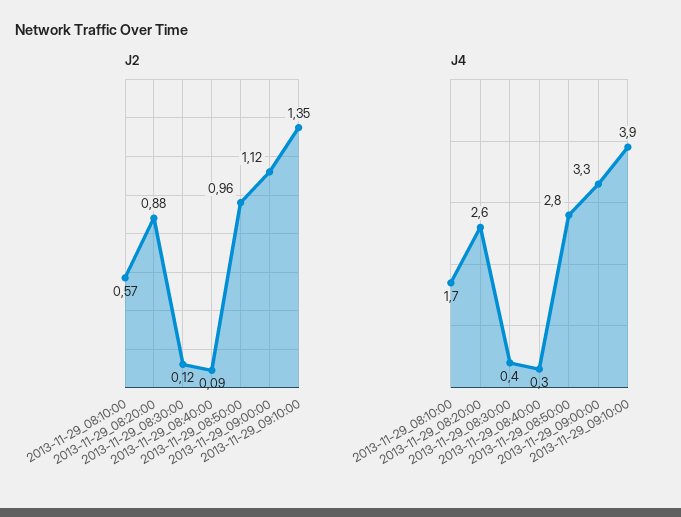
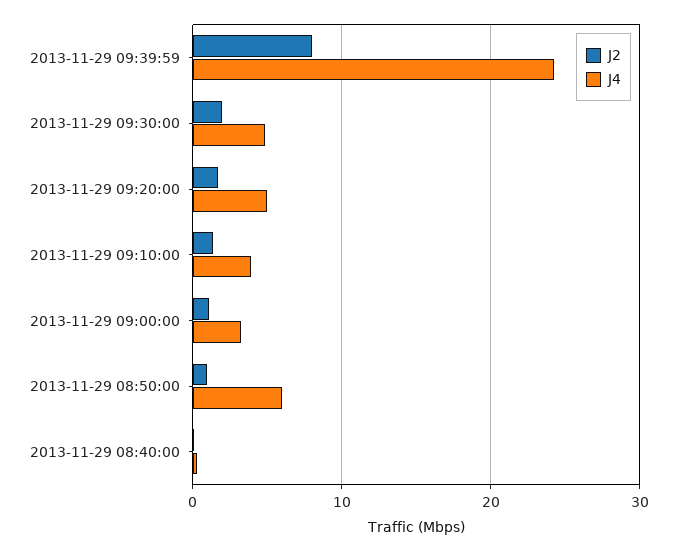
J2, 2013-11-29_08:10:00: 0.57 -> none
J2, 2013-11-29_08:20:00: 0.88 -> none
J2, 2013-11-29_08:30:00: 0.12 -> none
J4, 2013-11-29_08:10:00: 1.7 -> none
J4, 2013-11-29_08:20:00: 2.6 -> none
J4, 2013-11-29_08:30:00: 0.4 -> none
J4, 2013-11-29_08:50:00: 2.8 -> 6
J2, 2013-11-29 09:39:59: none -> 8
J4, 2013-11-29 09:39:59: none -> 24
J2, 2013-11-29 09:30:00: none -> 2
J4, 2013-11-29 09:30:00: none -> 5
J2, 2013-11-29 09:20:00: none -> 2
J4, 2013-11-29 09:20:00: none -> 5

